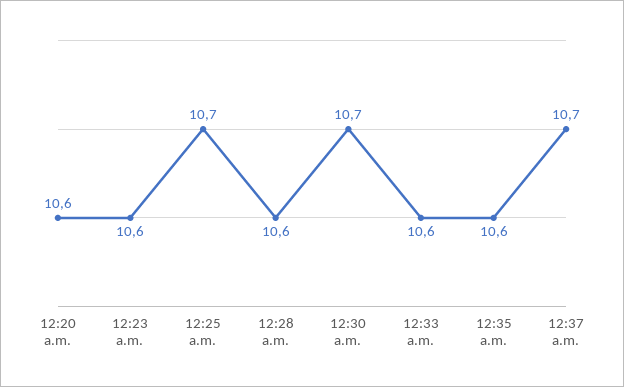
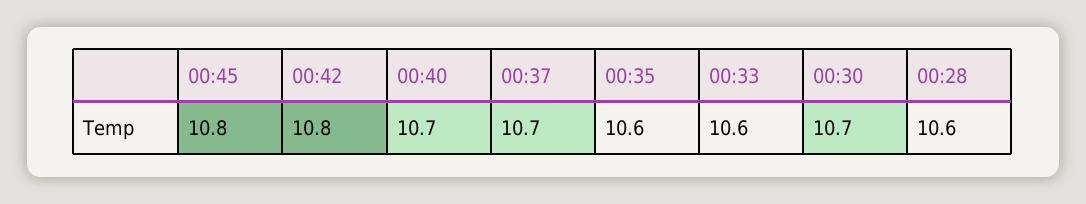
12:20 a.m.: 10.6 -> none
12:23 a.m.: 10.6 -> none
12:25 a.m.: 10.7 -> none
00:45: none -> 10.8
00:42: none -> 10.8
00:40: none -> 10.7

